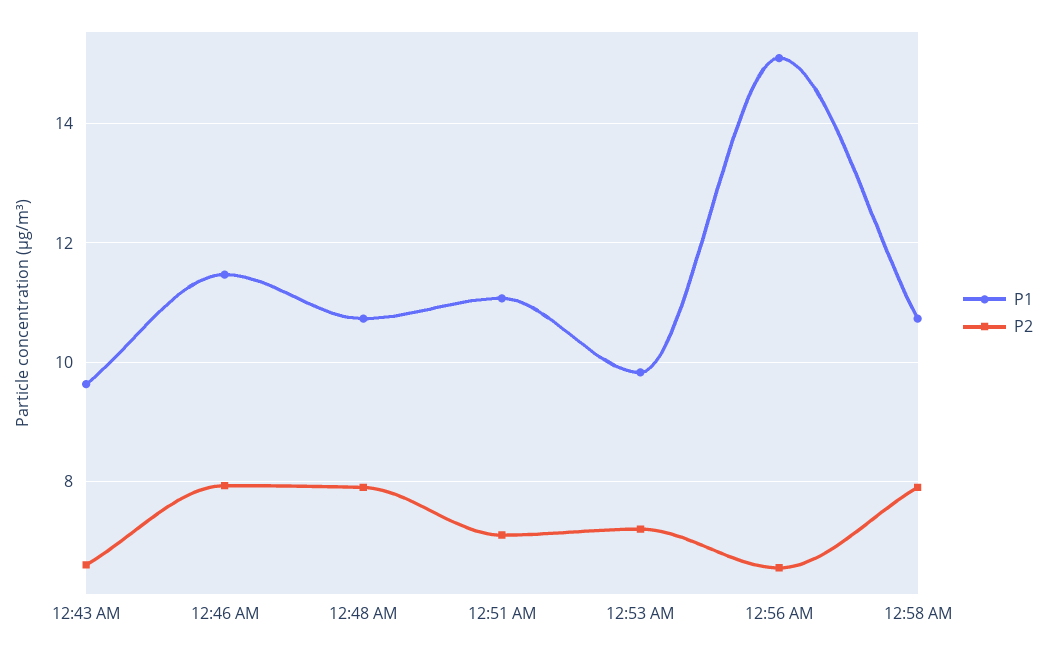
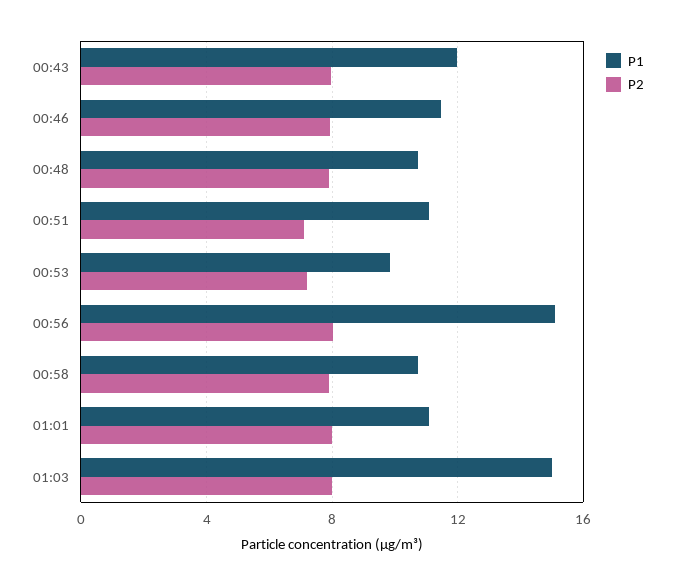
P1, 12:43 AM: 9.6 -> 12
P2, 12:43 AM: 6.6 -> 8
P2, 12:56 AM: 6.6 -> 8
P1, 01:01: none -> 11
P2, 01:01: none -> 8
P1, 01:03: none -> 15
P2, 01:03: none -> 8

